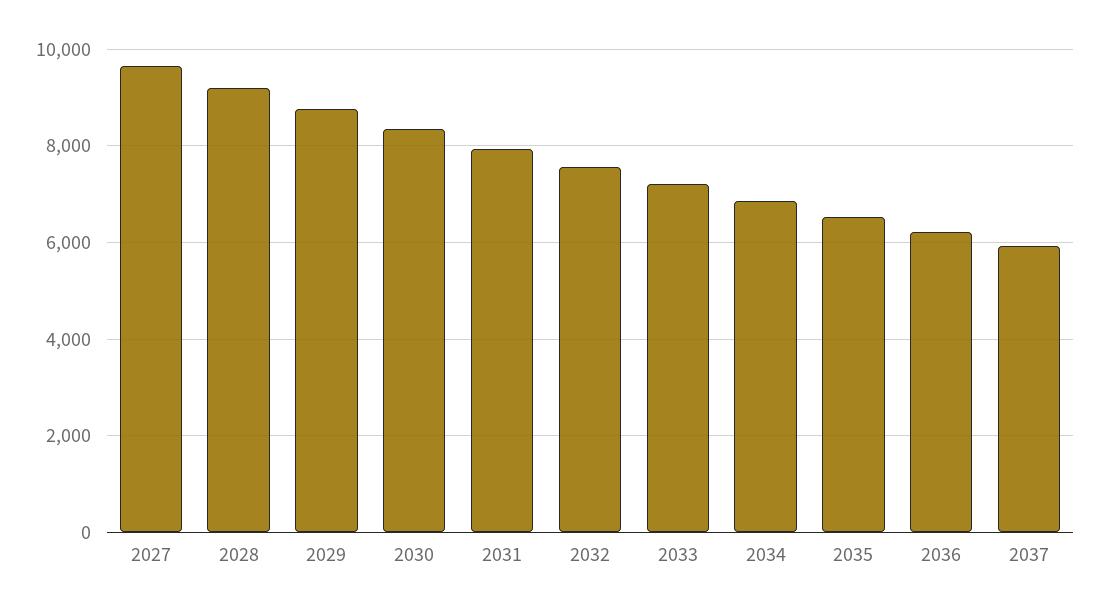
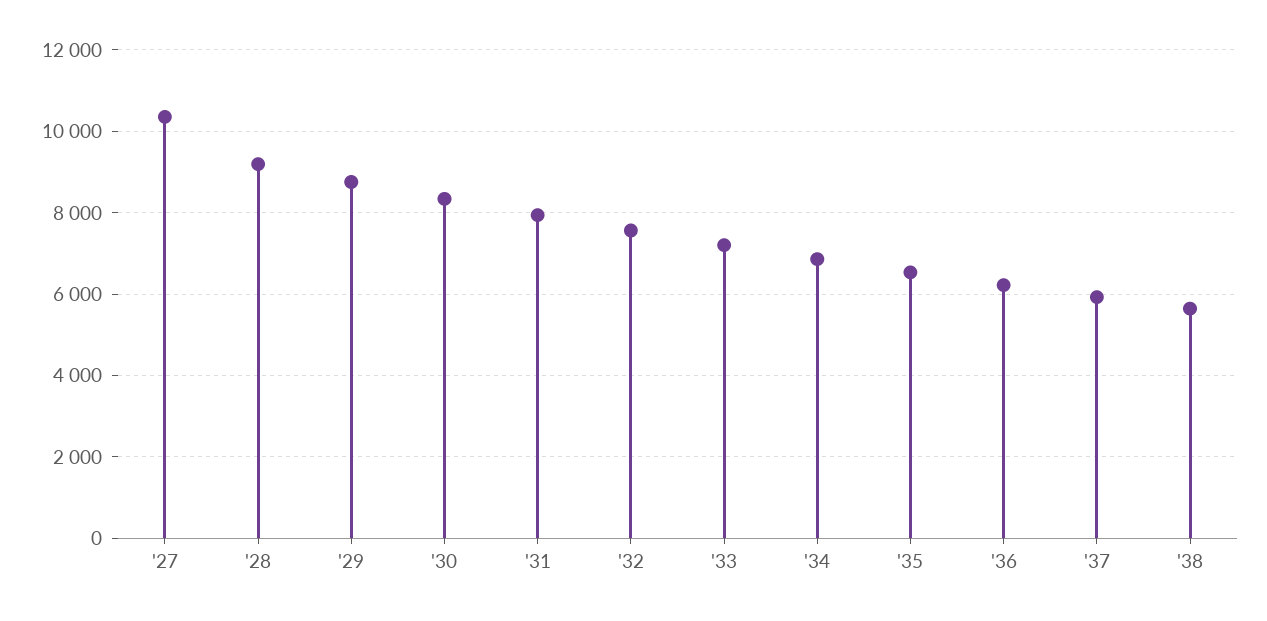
2027: 9600 -> 10400
'38: none -> 5600

